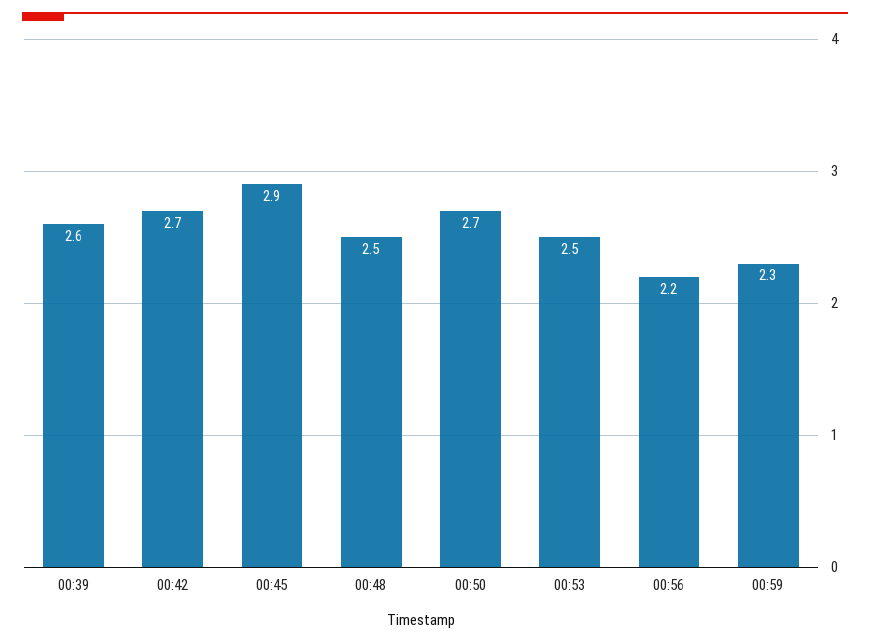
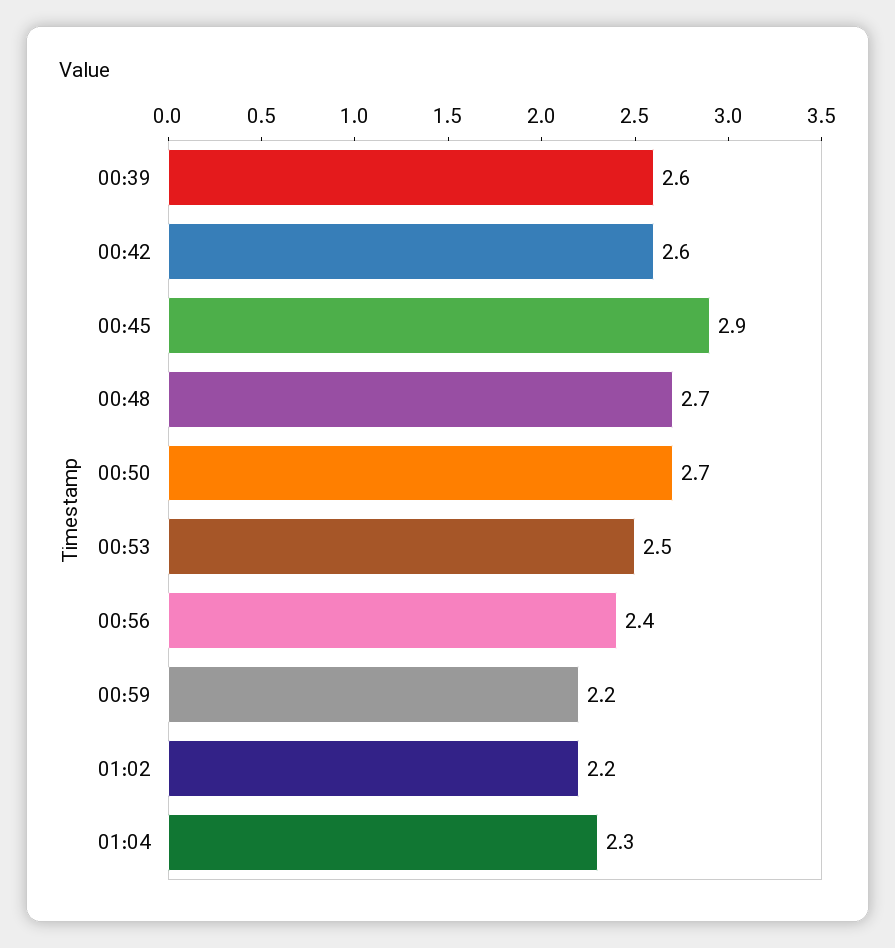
00:42: 2.7 -> 2.6
00:48: 2.5 -> 2.7
00:56: 2.2 -> 2.4
00:59: 2.3 -> 2.2
01:02: none -> 2.2
01:04: none -> 2.3

